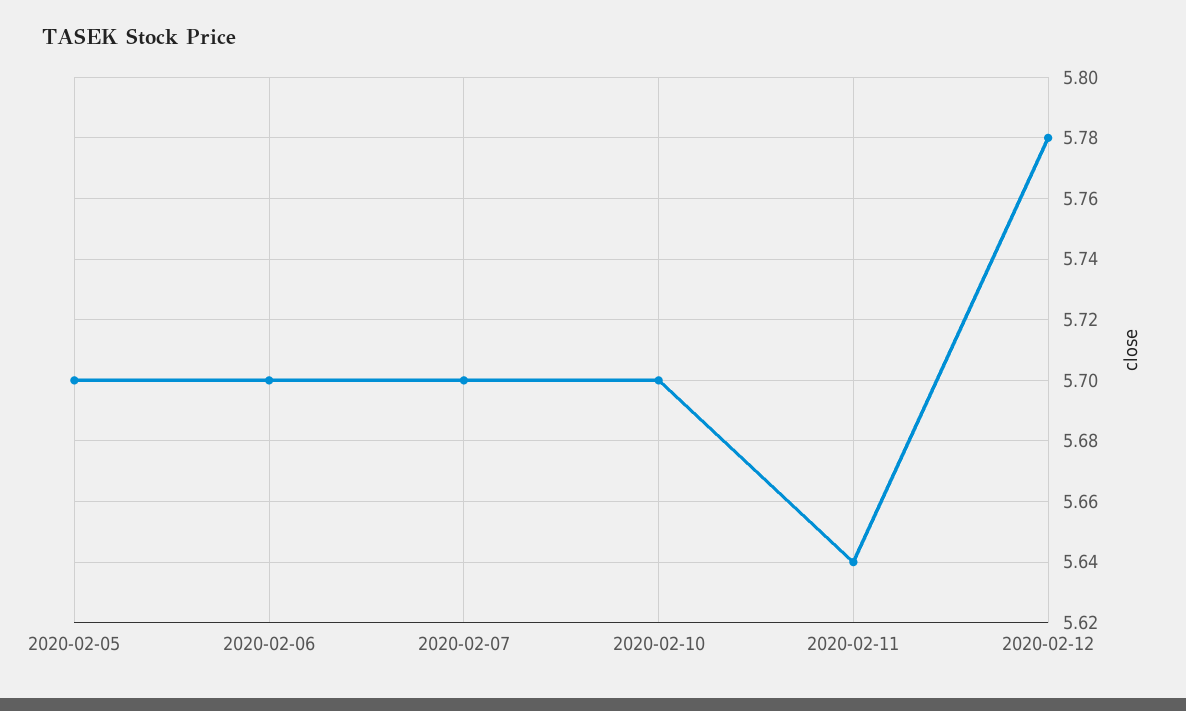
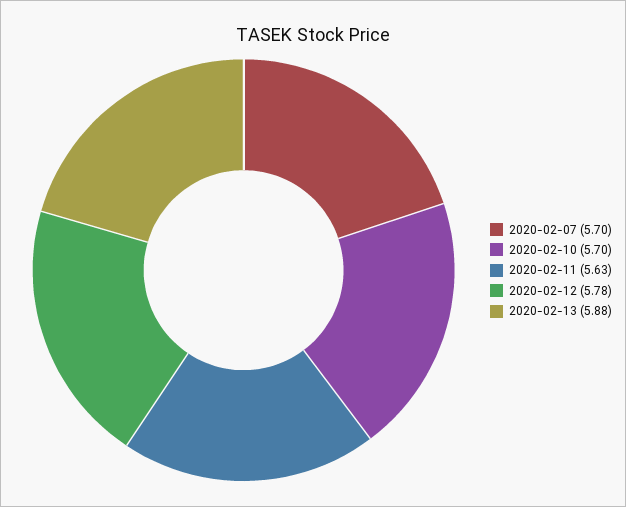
2020-02-05: 5.7 -> none
2020-02-06: 5.7 -> none
2020-02-11: 5.64 -> 5.63
2020-02-13: none -> 5.88

